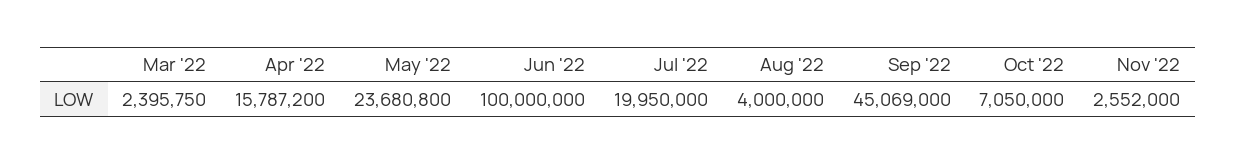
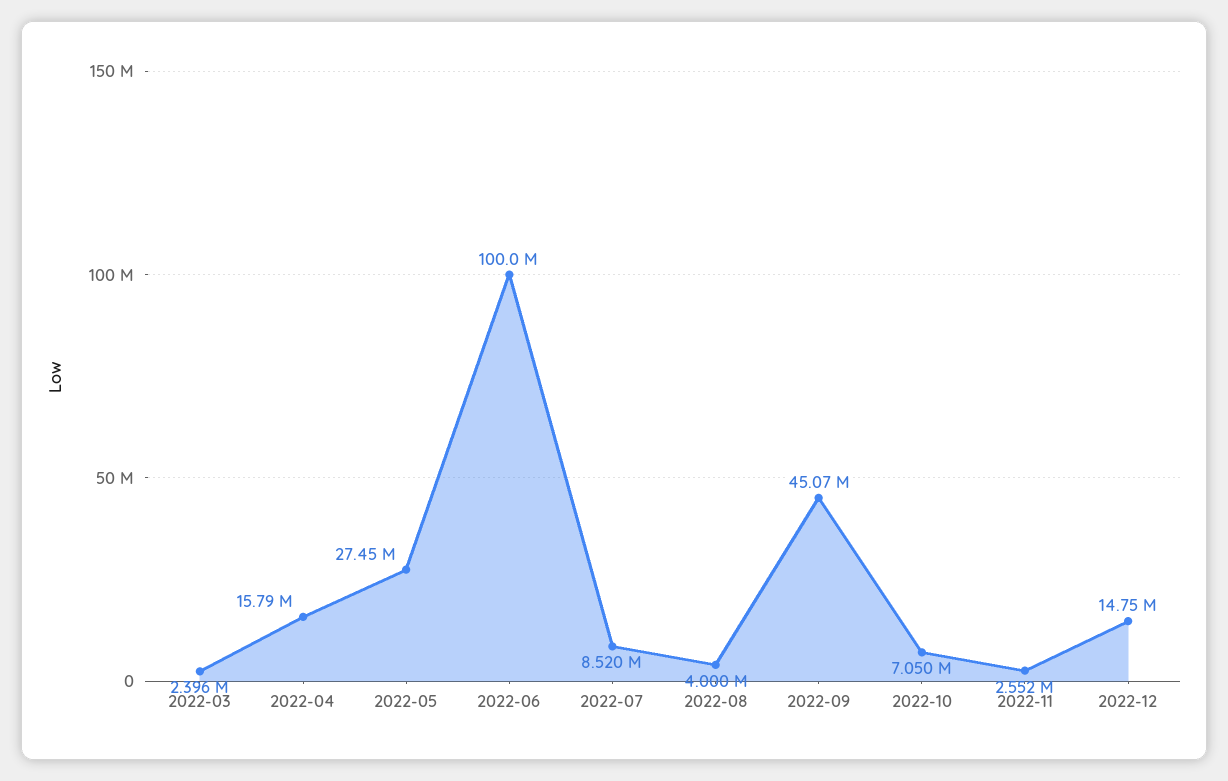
May '22: 23680800 -> 27450000
Jul '22: 19950000 -> 8520000
2022-12: none -> 14750000

